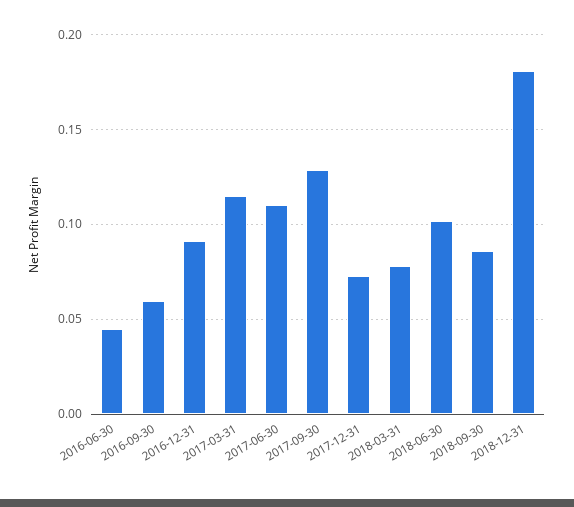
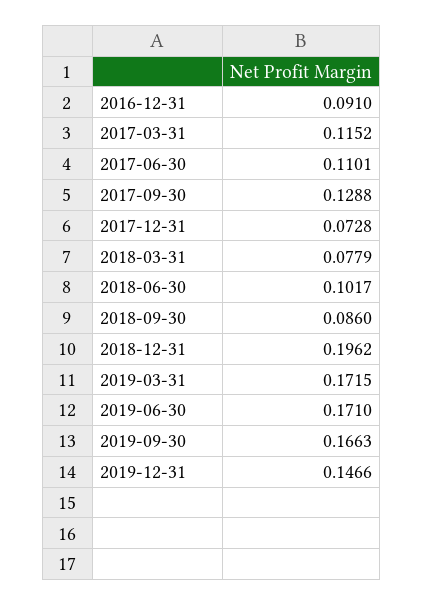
2016-06-30: 0.045 -> none
2016-09-30: 0.06 -> none
2018-12-31: 0.18 -> 0.1962
2019-03-31: none -> 0.1715
2019-06-30: none -> 0.171
2019-09-30: none -> 0.1663
2019-12-31: none -> 0.1466

